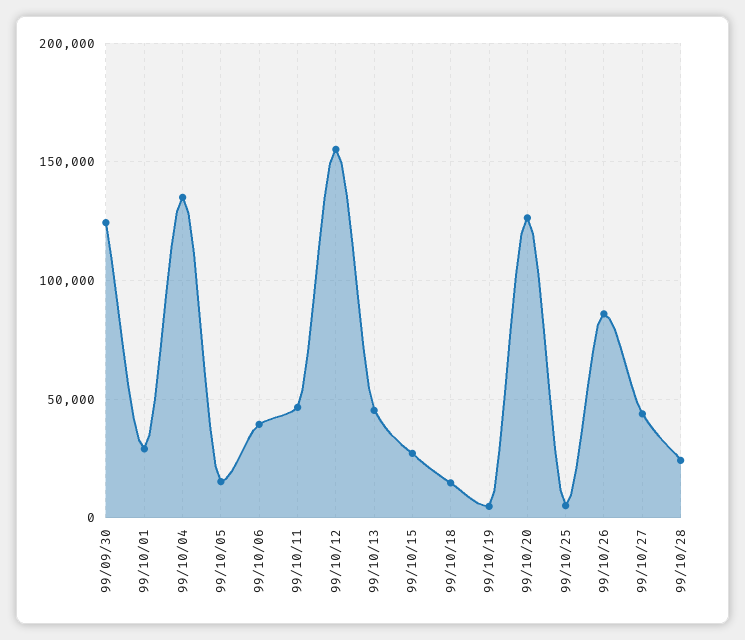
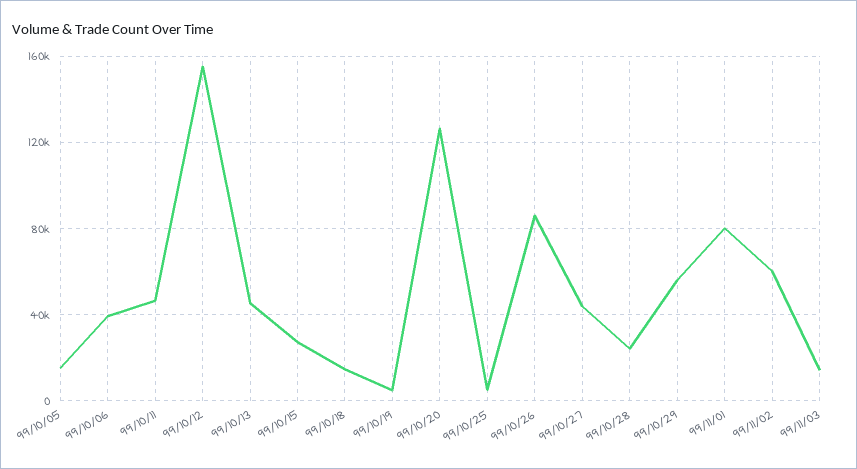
99/09/30: 125000 -> none
99/10/01: 30000 -> none
99/10/04: 135000 -> none
99/10/29: none -> 55000
99/11/01: none -> 80000
99/11/02: none -> 60000
99/11/03: none -> 15000

